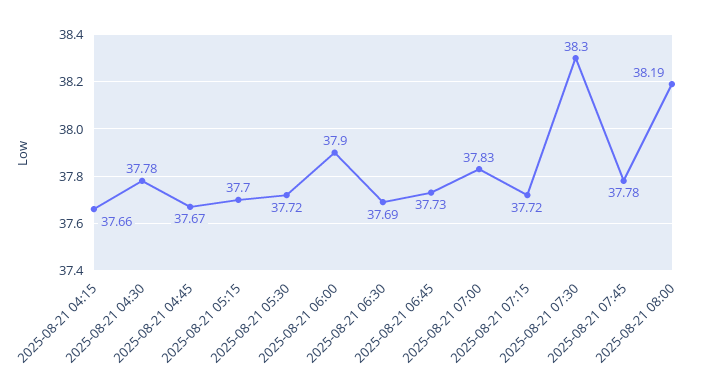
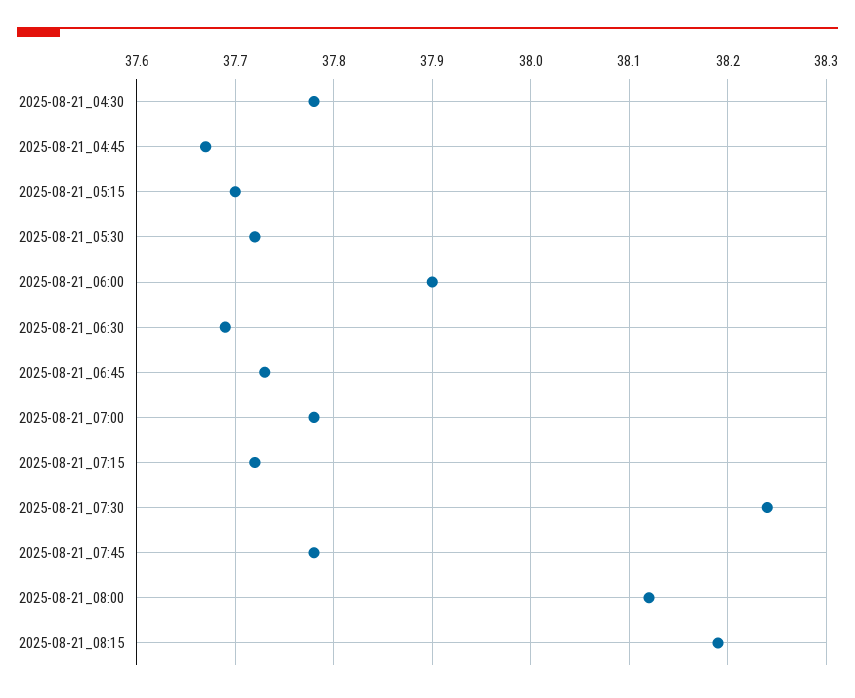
2025-08-21 04:15: 37.66 -> none
2025-08-21 07:00: 37.83 -> 37.78
2025-08-21 07:30: 38.3 -> 38.24
2025-08-21 08:00: 38.19 -> 38.12
2025-08-21_08:15: none -> 38.19

